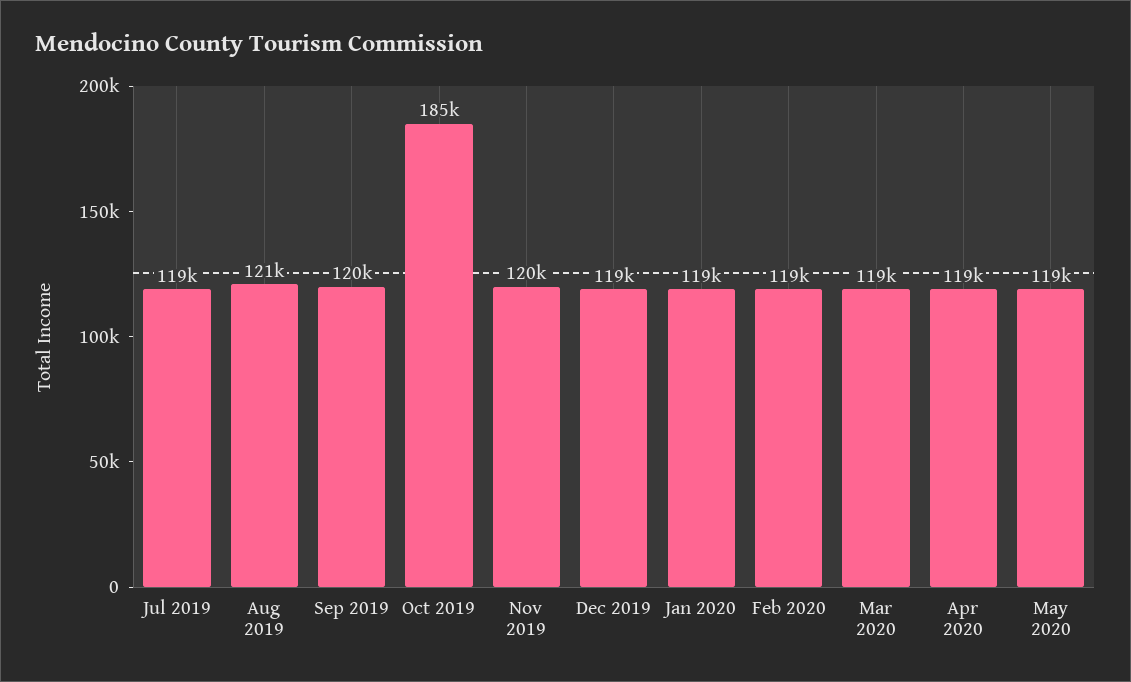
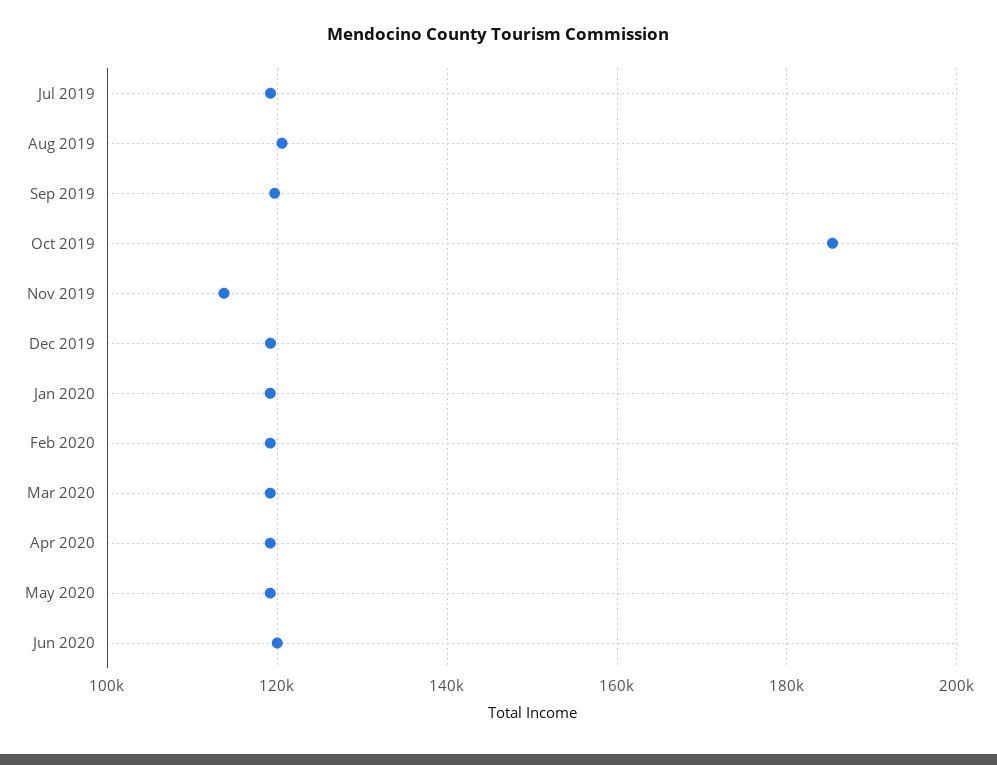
Nov 2019: 120000 -> 114000
Jun 2020: none -> 120000

